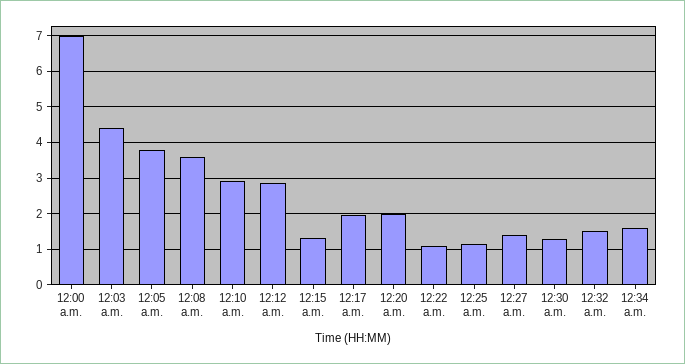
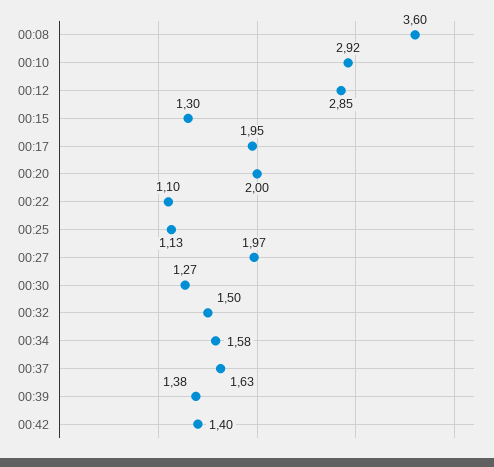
12:00 a.m.: 7 -> none
12:03 a.m.: 4.4 -> none
12:05 a.m.: 3.8 -> none
12:27 a.m.: 1.4 -> 1.97
00:37: none -> 1.63
00:39: none -> 1.38
00:42: none -> 1.4

